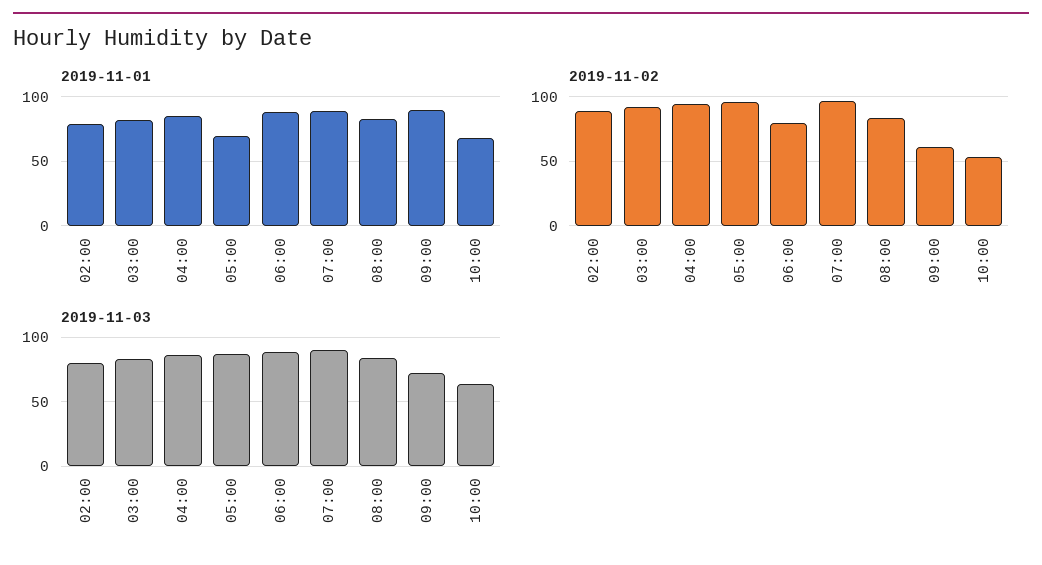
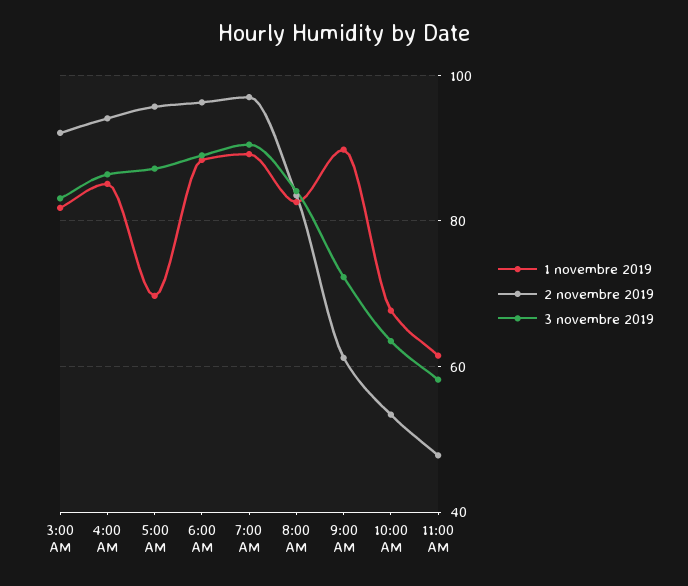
2019-11-01, 02:00: 80 -> none
2019-11-02, 02:00: 90 -> none
2019-11-02, 06:00: 80 -> 96
2019-11-03, 02:00: 80 -> none
2019-11-01, 11:00 AM: none -> 62
2019-11-02, 11:00 AM: none -> 48
2019-11-03, 11:00 AM: none -> 58

